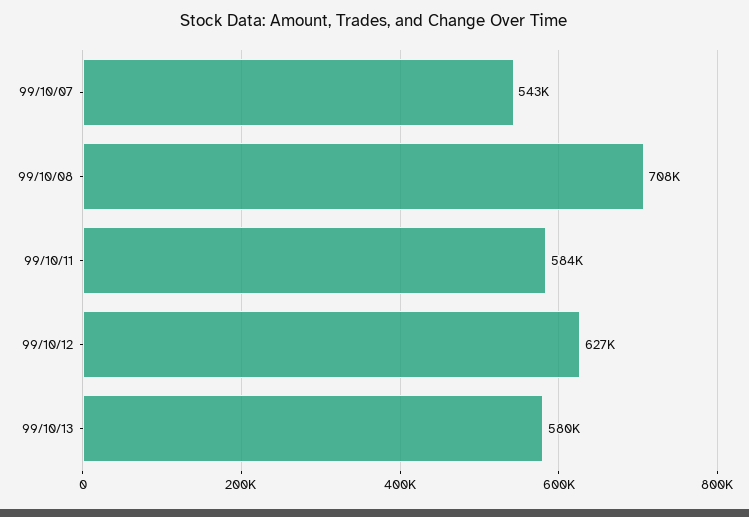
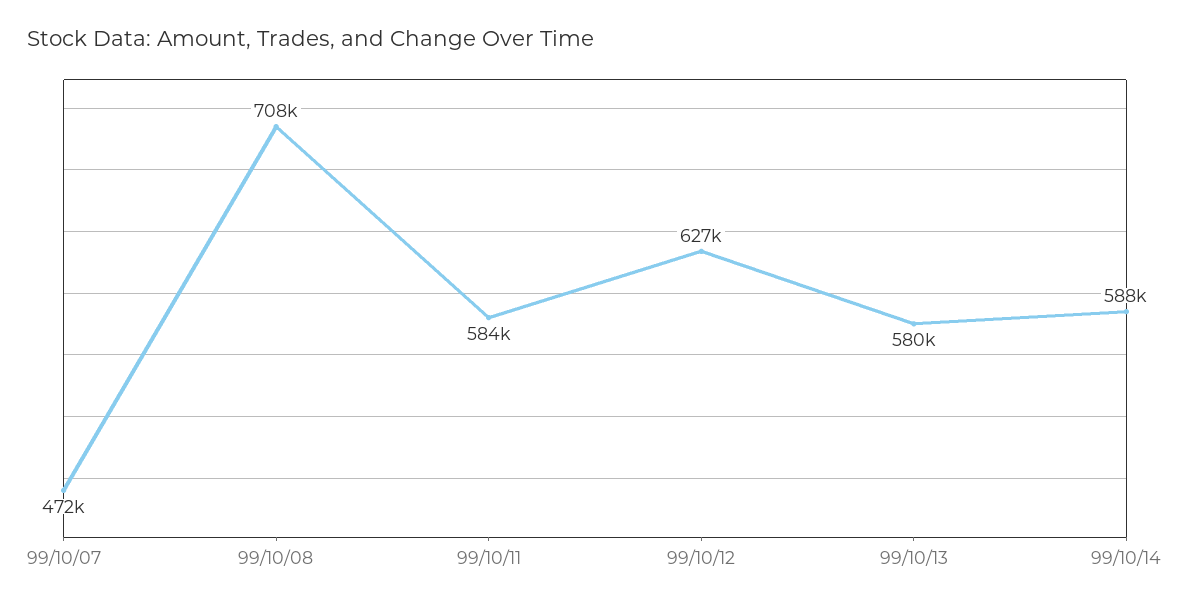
99/10/07: 543000 -> 472000
99/10/14: none -> 588000

